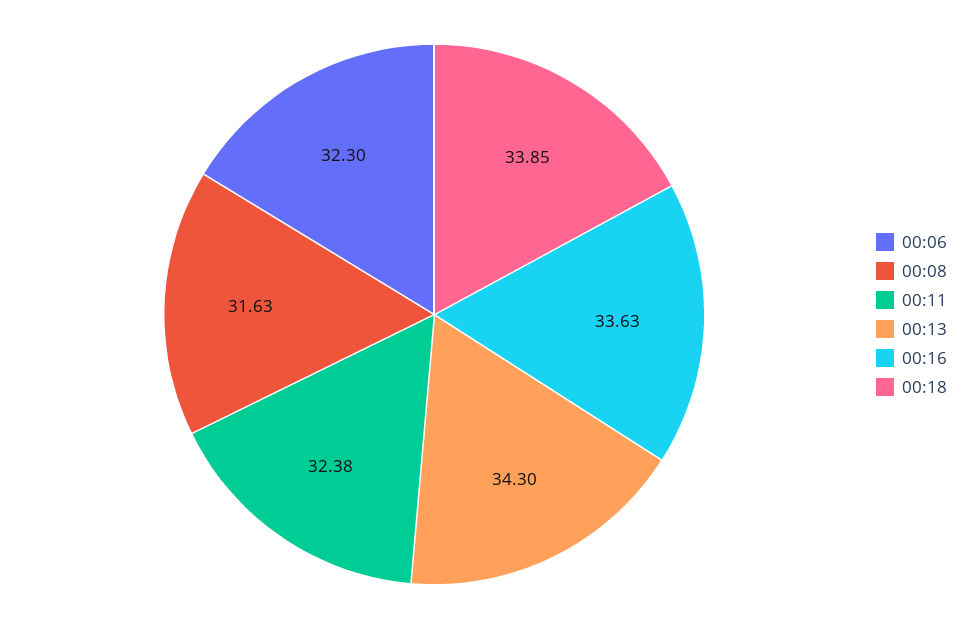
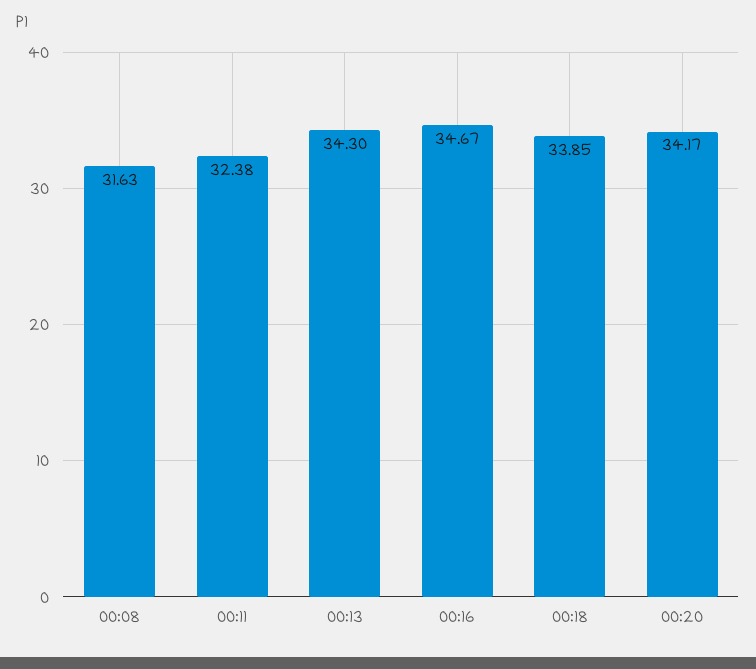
00:06: 32.3 -> none
00:16: 33.63 -> 34.67
00:20: none -> 34.17

